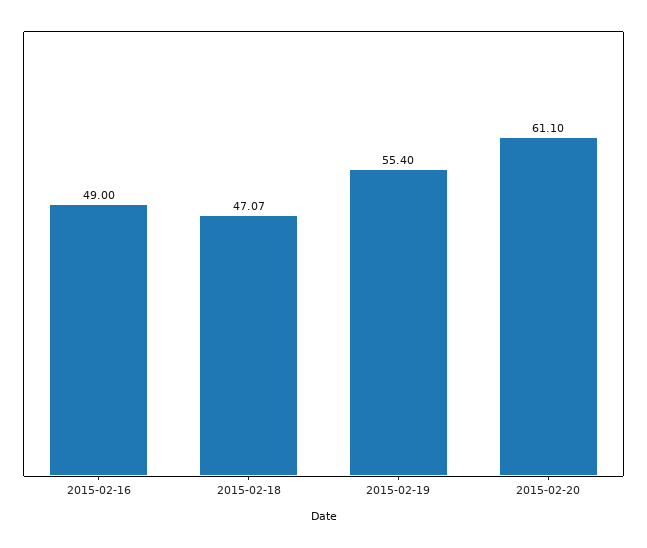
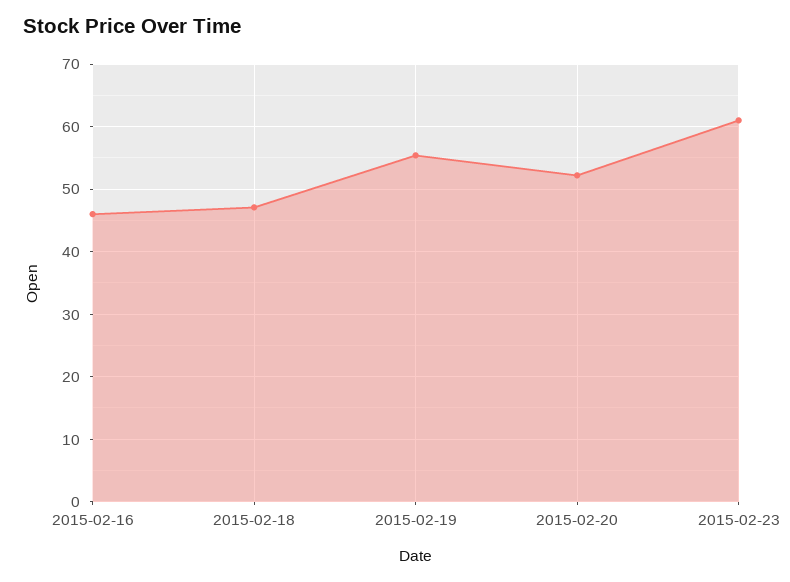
2015-02-16: 49 -> 46
2015-02-20: 61.1 -> 52
2015-02-23: none -> 61

